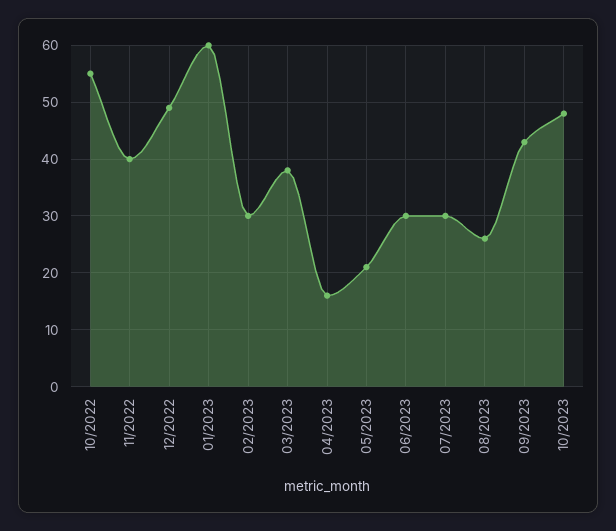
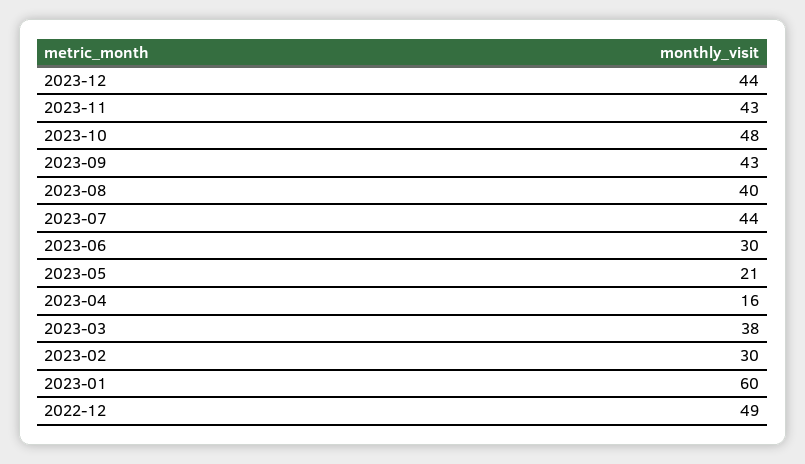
10/2022: 55 -> none
11/2022: 40 -> none
07/2023: 30 -> 44
08/2023: 25 -> 40
2023-12: none -> 44
2023-11: none -> 43

